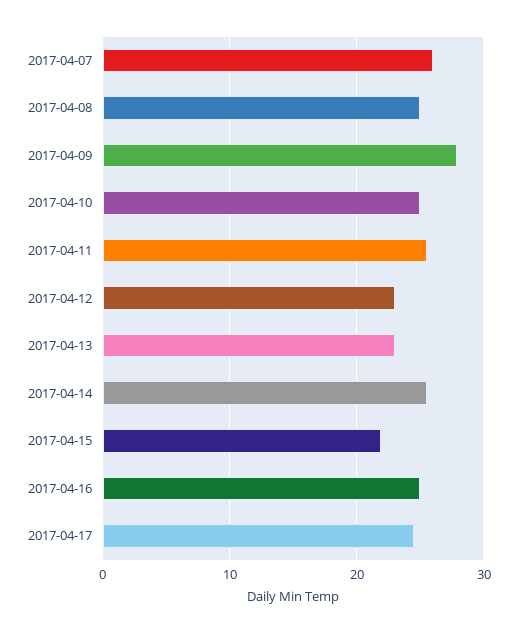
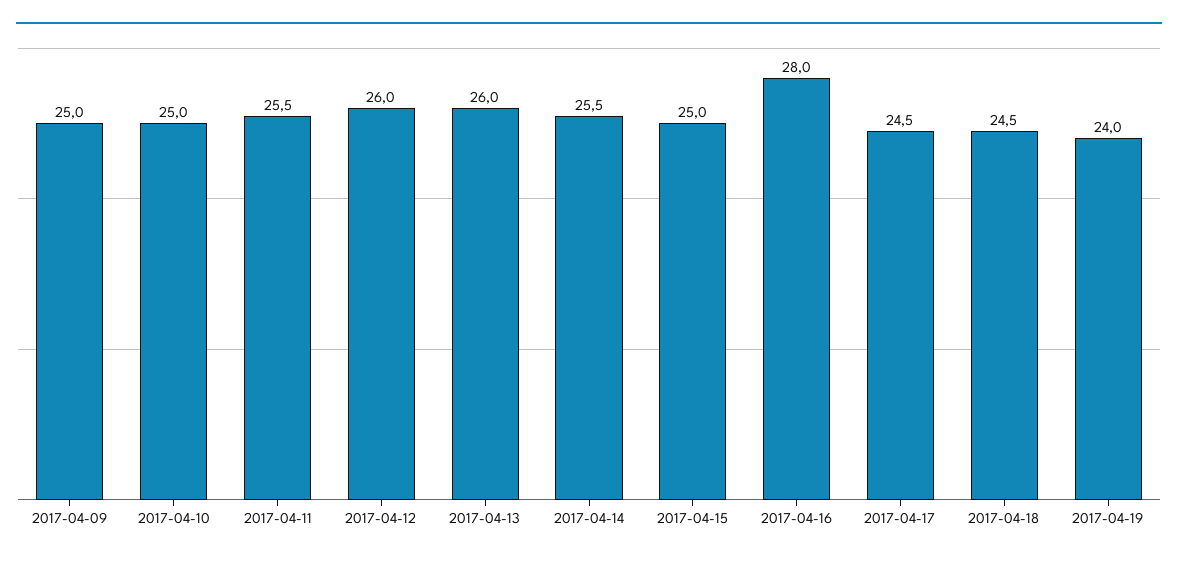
2017-04-07: 26 -> none
2017-04-08: 25 -> none
2017-04-09: 28 -> 25
2017-04-12: 23 -> 26
2017-04-13: 23 -> 26
2017-04-15: 22 -> 25
2017-04-16: 25 -> 28
2017-04-18: none -> 24.5
2017-04-19: none -> 24

